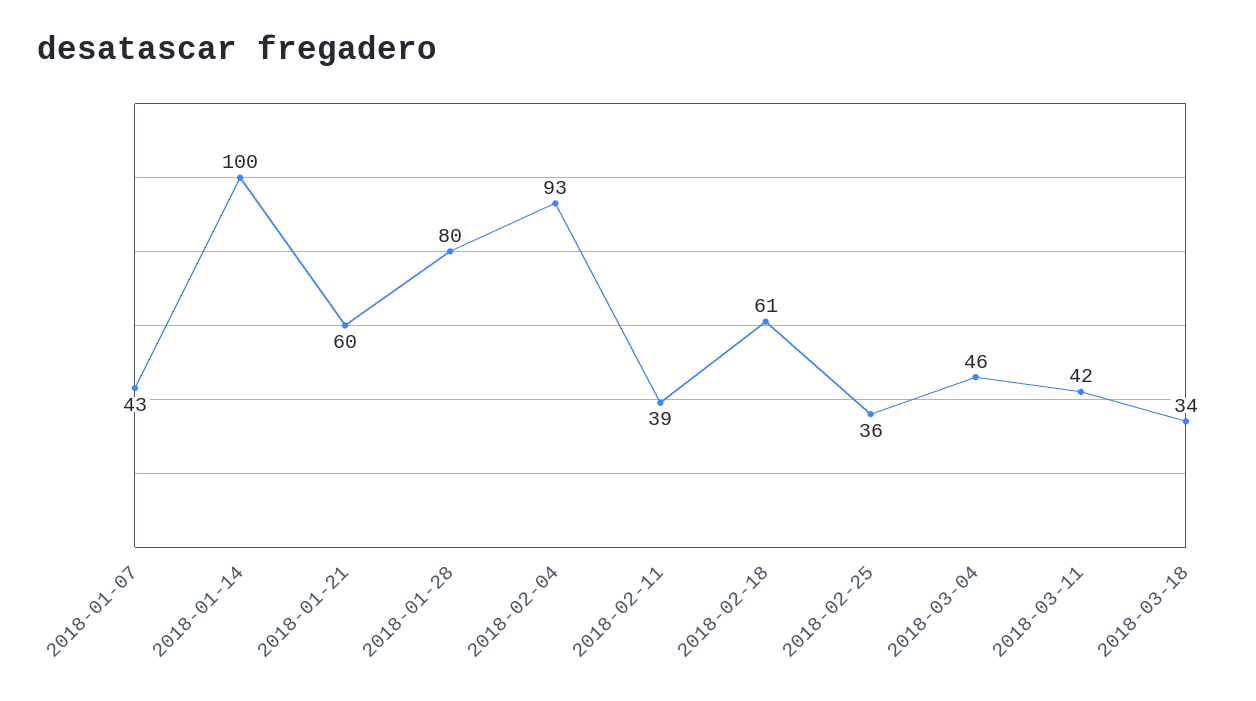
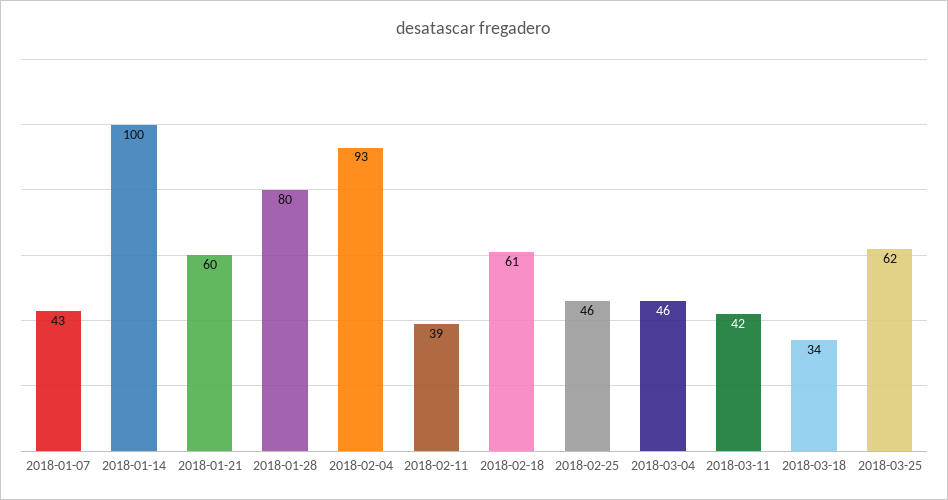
2018-02-25: 36 -> 46
2018-03-25: none -> 62

